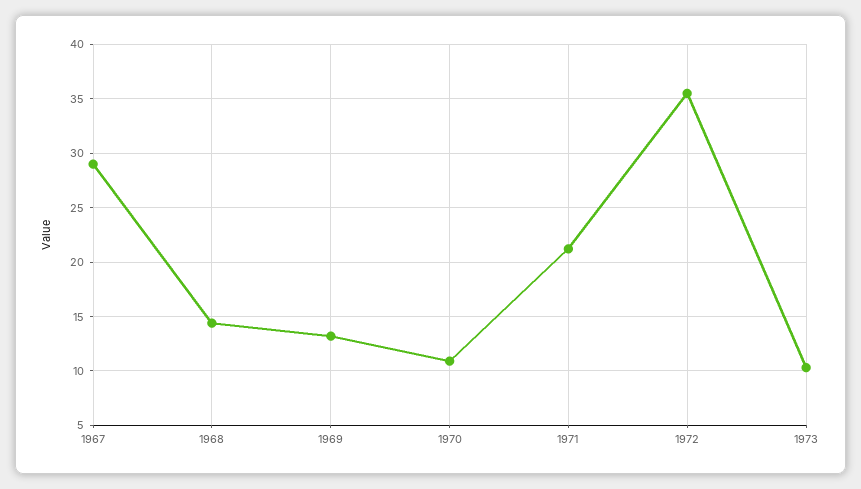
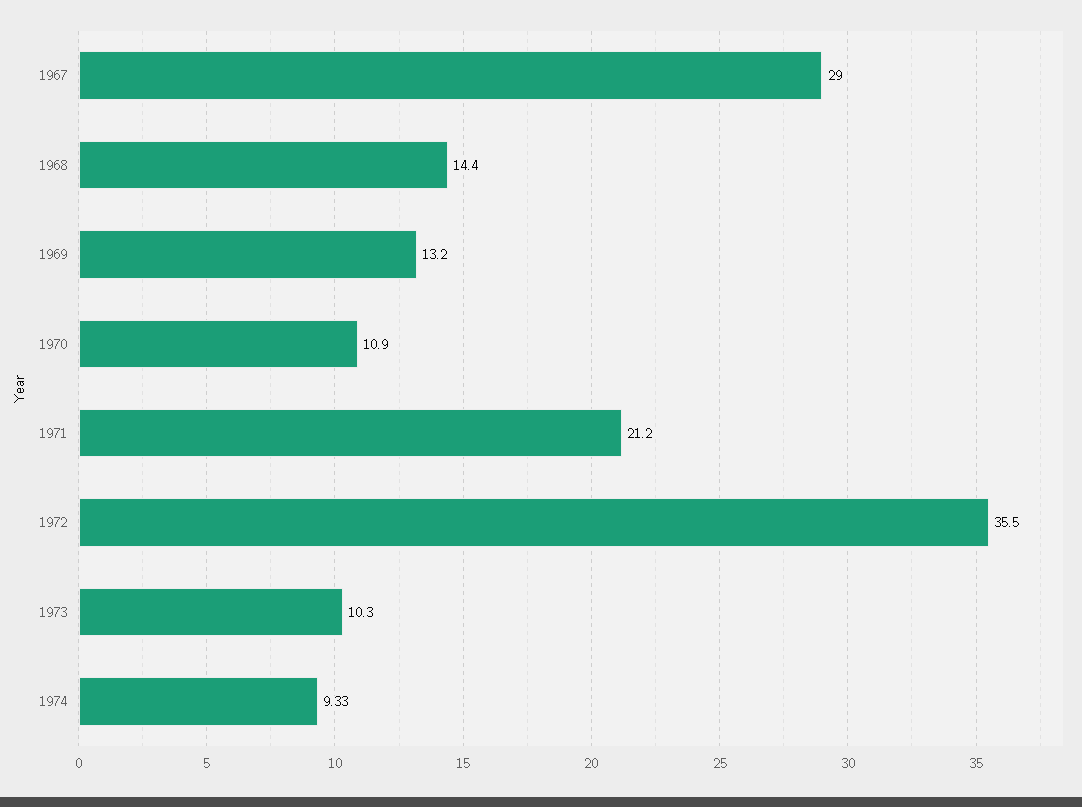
1974: none -> 9.33

